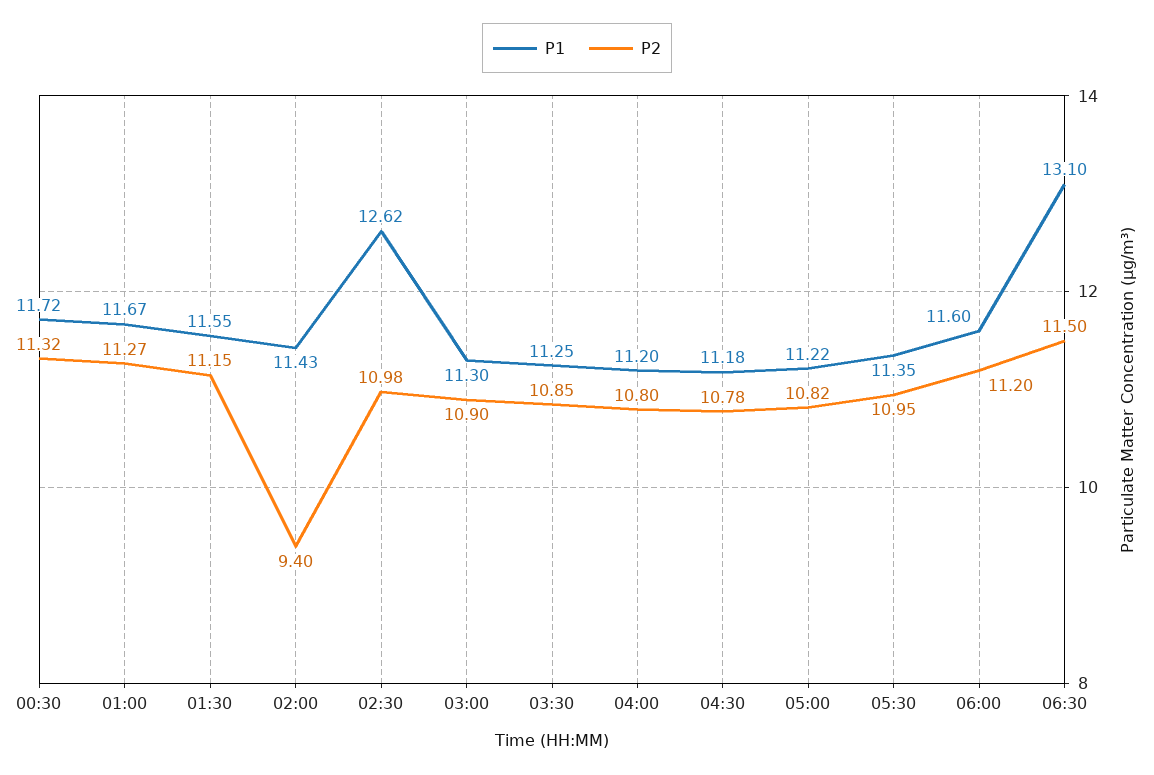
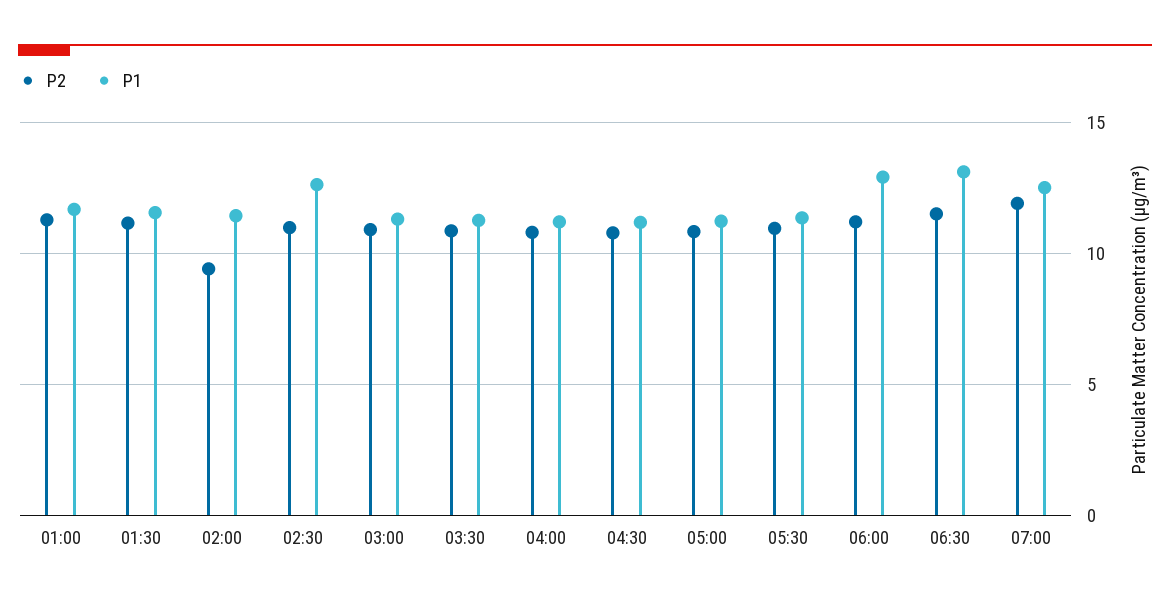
P1, 00:30: 11.72 -> none
P2, 00:30: 11.32 -> none
P1, 06:00: 11.6 -> 13
P2, 07:00: none -> 12
P1, 07:00: none -> 12.5

